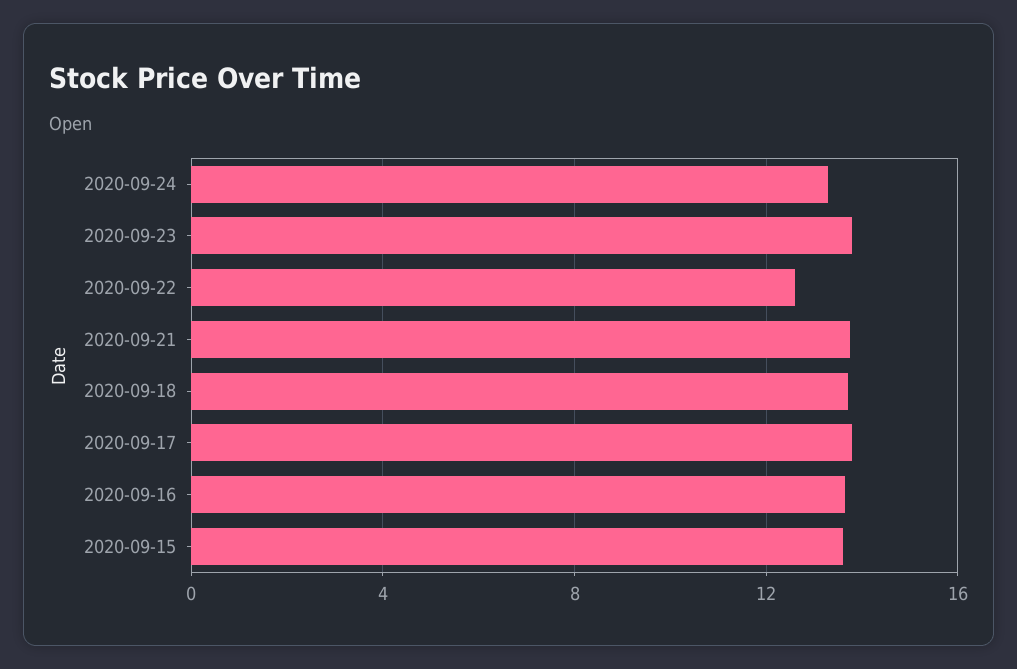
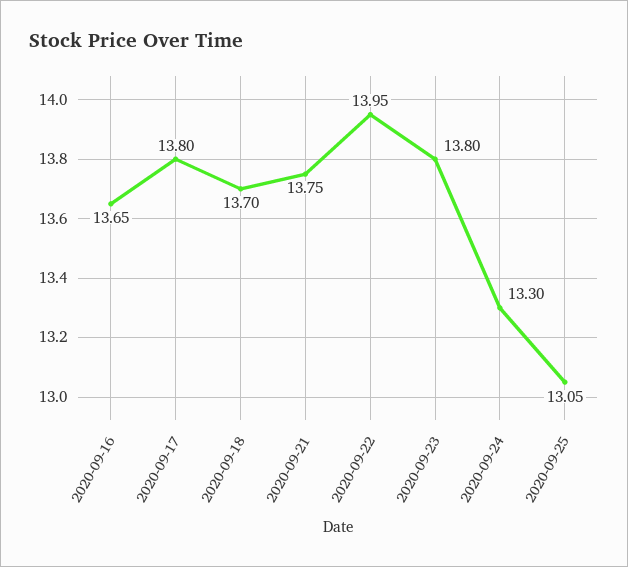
2020-09-22: 12.5 -> 13.95
2020-09-15: 13.5 -> none
2020-09-25: none -> 13.05

